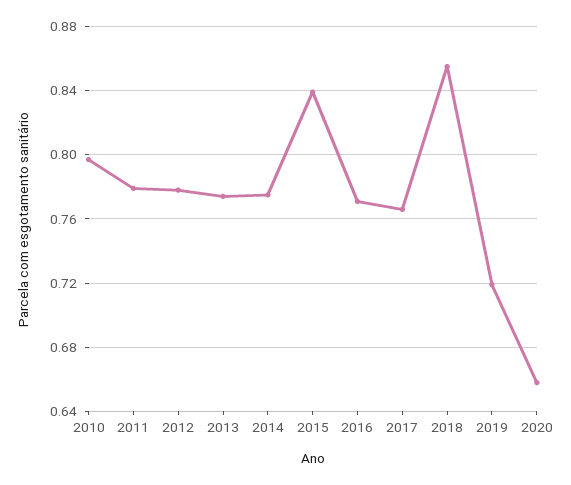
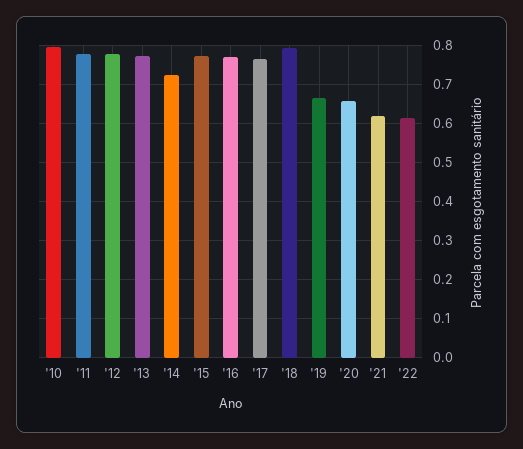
2014: 0.775 -> 0.72
2015: 0.84 -> 0.78
2018: 0.855 -> 0.8
2019: 0.72 -> 0.66
'21: none -> 0.62
'22: none -> 0.62

